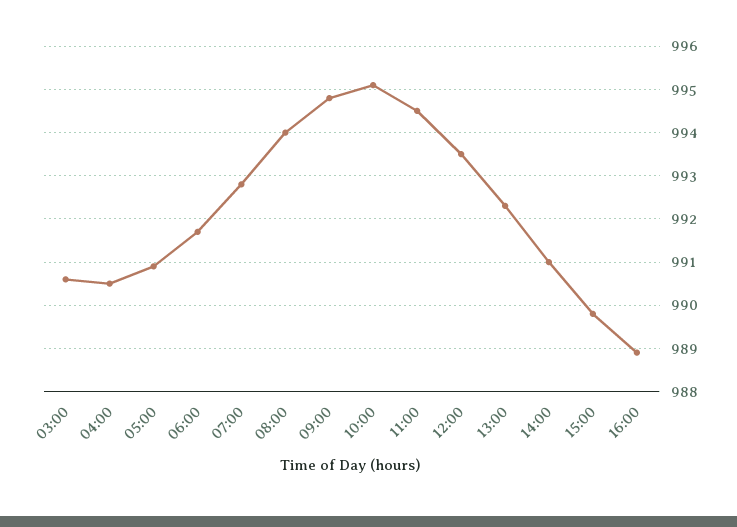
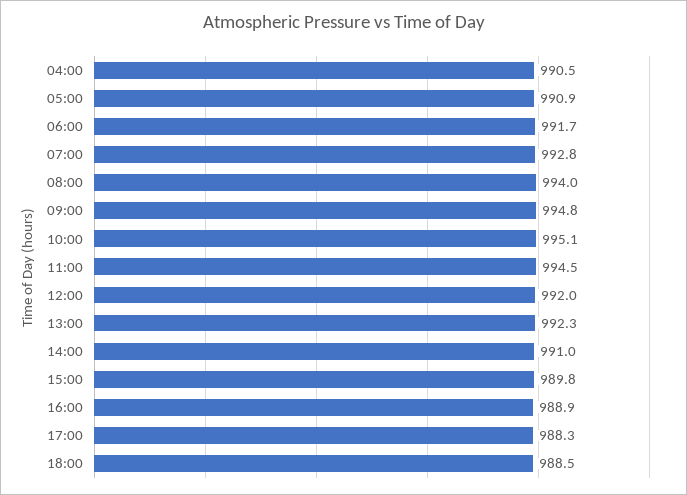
03:00: 990.5 -> none
12:00: 993.5 -> 992
17:00: none -> 988.3
18:00: none -> 988.5

